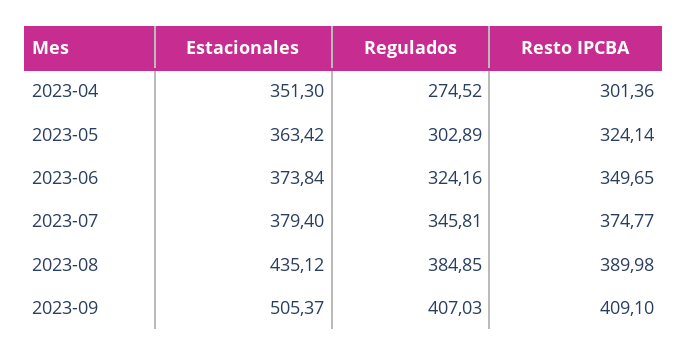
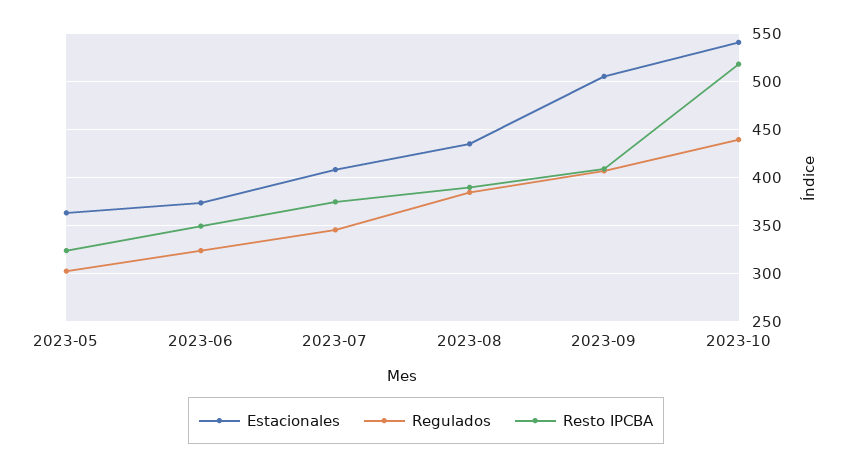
Estacionales, 2023-04: 351.3 -> none
Regulados, 2023-04: 274.52 -> none
Resto IPCBA, 2023-04: 301.36 -> none
Estacionales, 2023-07: 379.4 -> 410
Estacionales, 2023-10: none -> 540
Regulados, 2023-10: none -> 440
Resto IPCBA, 2023-10: none -> 520

